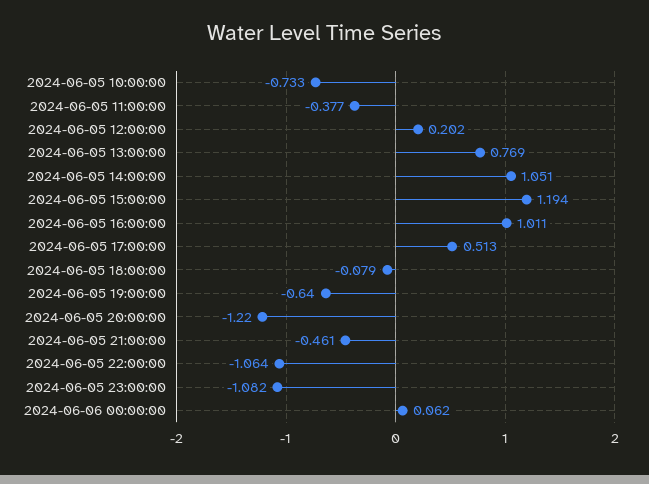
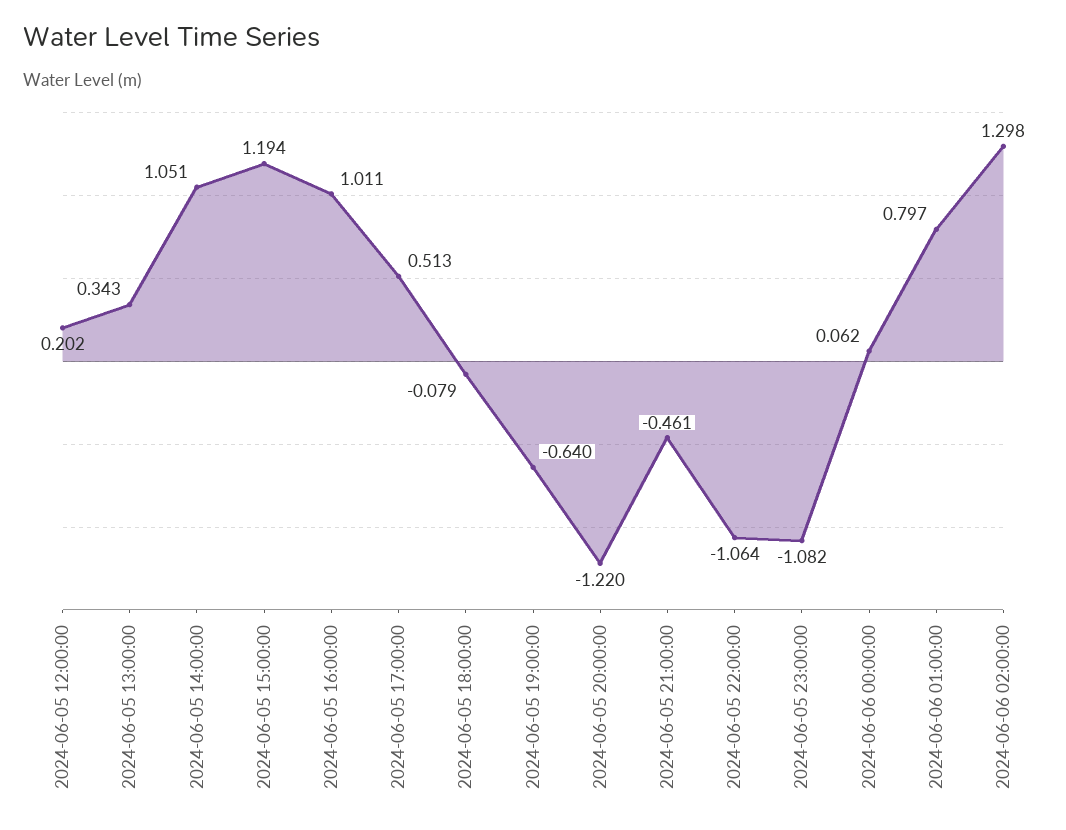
2024-06-05 10:00:00: -0.733 -> none
2024-06-05 11:00:00: -0.377 -> none
2024-06-05 13:00:00: 0.769 -> 0.343
2024-06-06 01:00:00: none -> 0.797
2024-06-06 02:00:00: none -> 1.298

